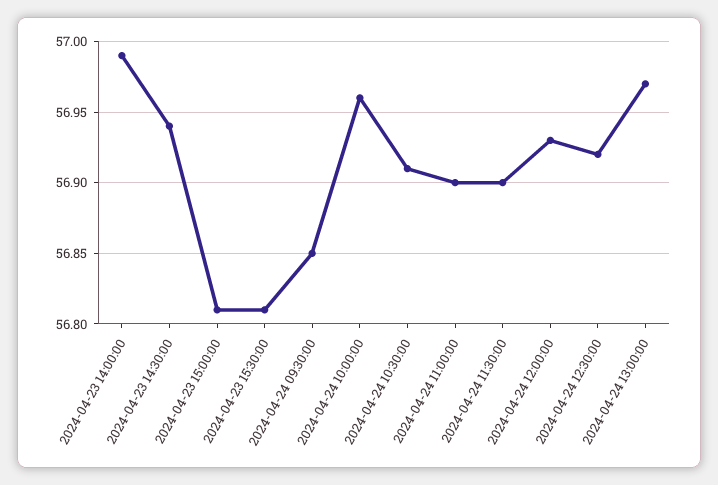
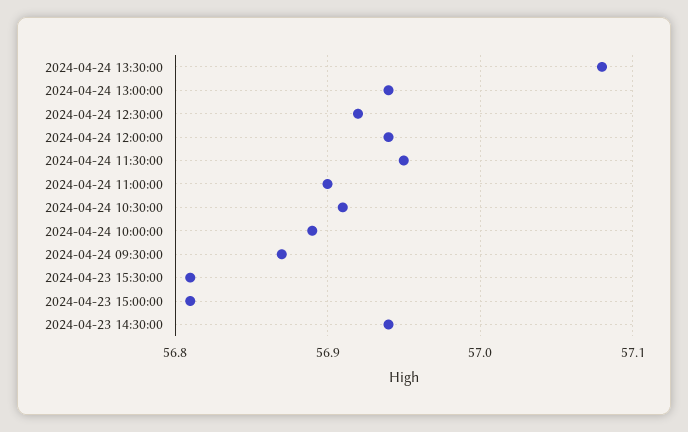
2024-04-23 14:00:00: 56.99 -> none
2024-04-24 09:30:00: 56.85 -> 56.87
2024-04-24 10:00:00: 56.96 -> 56.89
2024-04-24 11:30:00: 56.9 -> 56.95
2024-04-24 12:00:00: 56.93 -> 56.94
2024-04-24 13:00:00: 56.97 -> 56.94
2024-04-24 13:30:00: none -> 57.08

